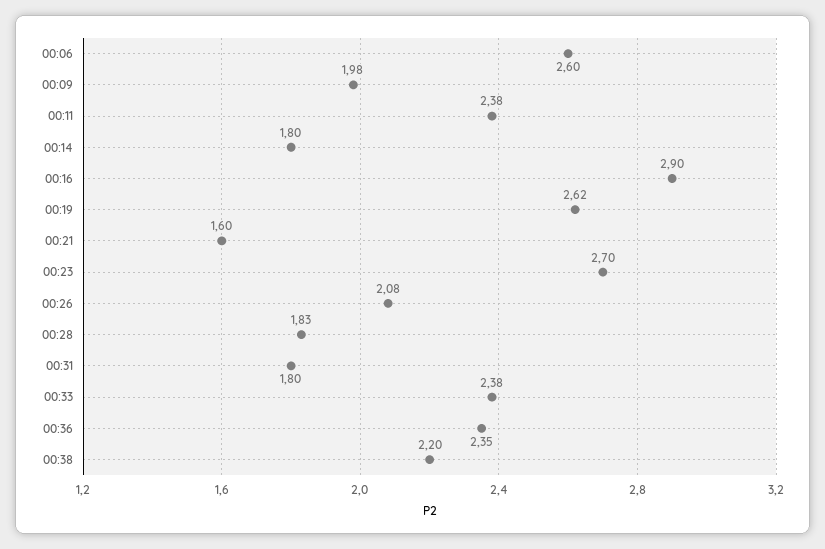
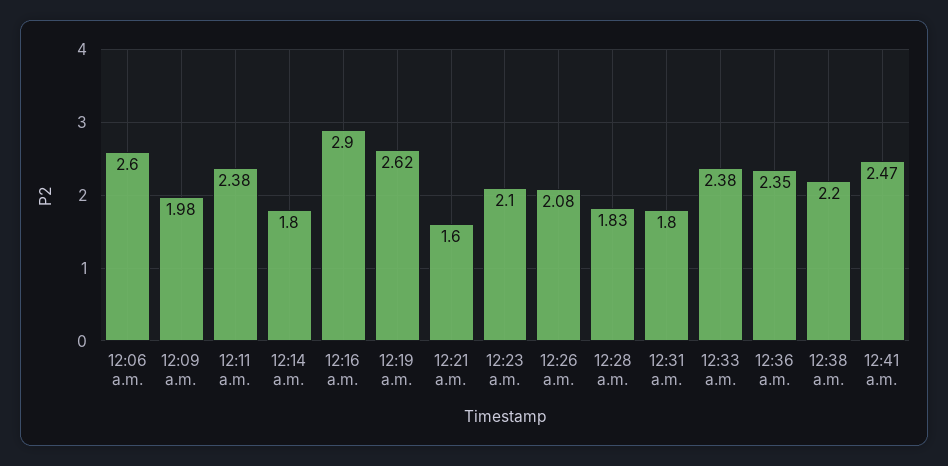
00:23: 2.7 -> 2.1
12:41 a.m.: none -> 2.47

